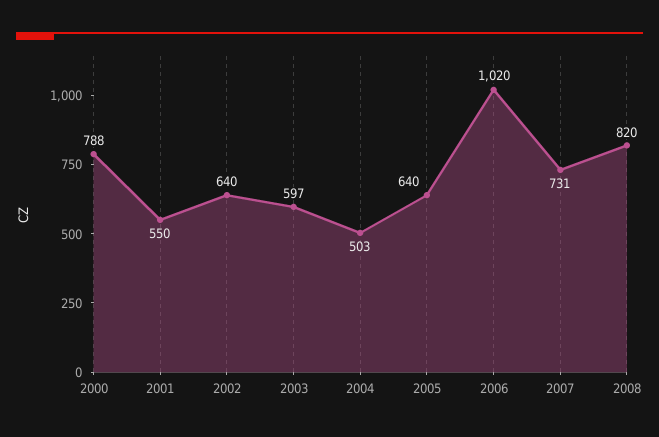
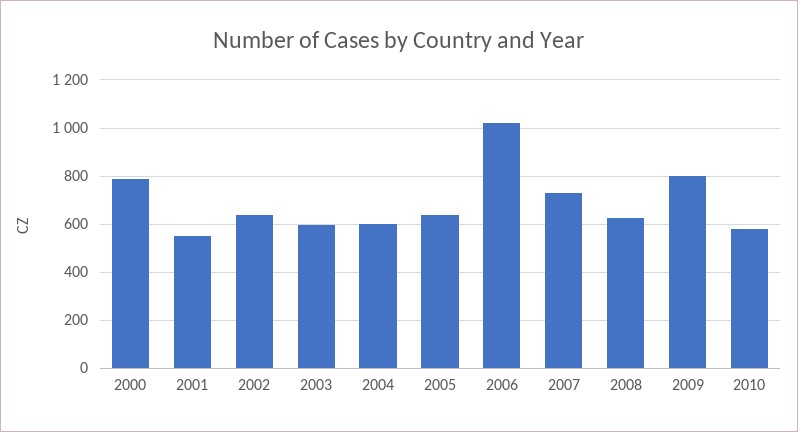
2004: 503 -> 600
2008: 820 -> 625
2009: none -> 800
2010: none -> 575

